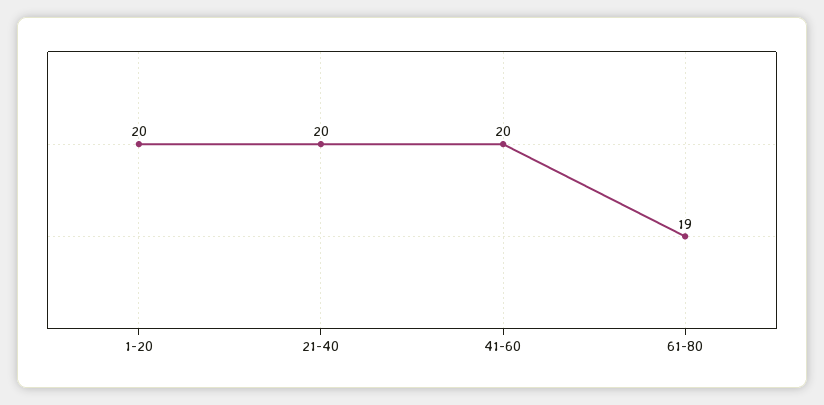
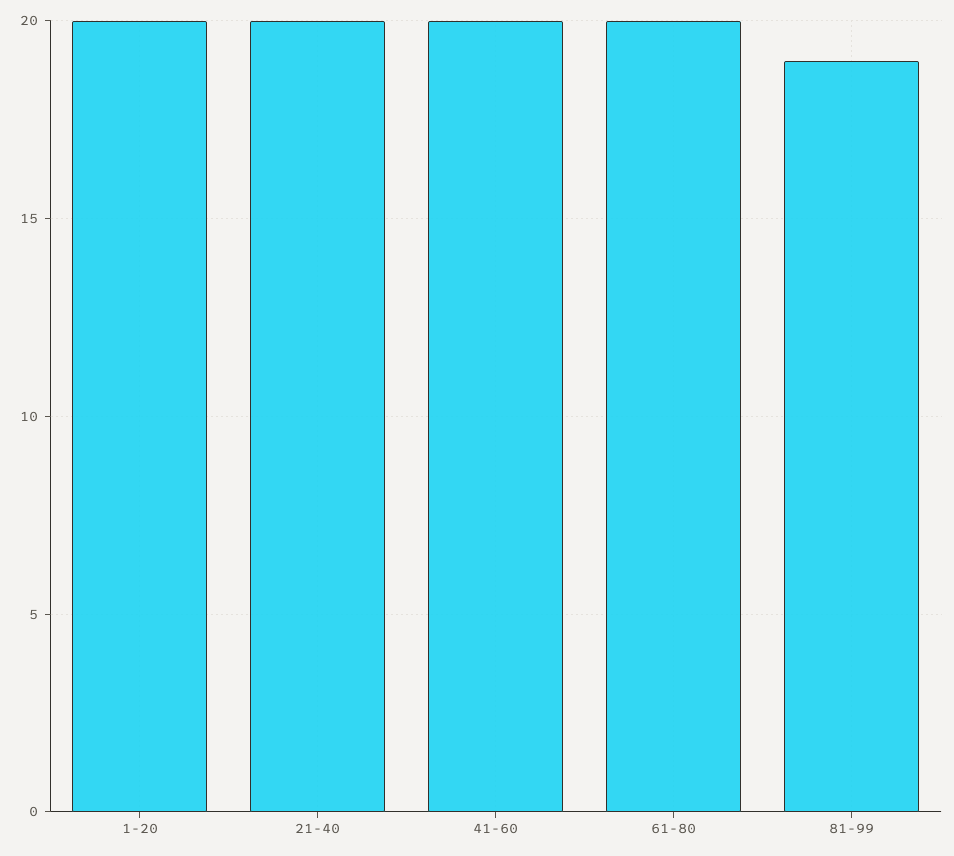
61-80: 19 -> 20
81-99: none -> 19

